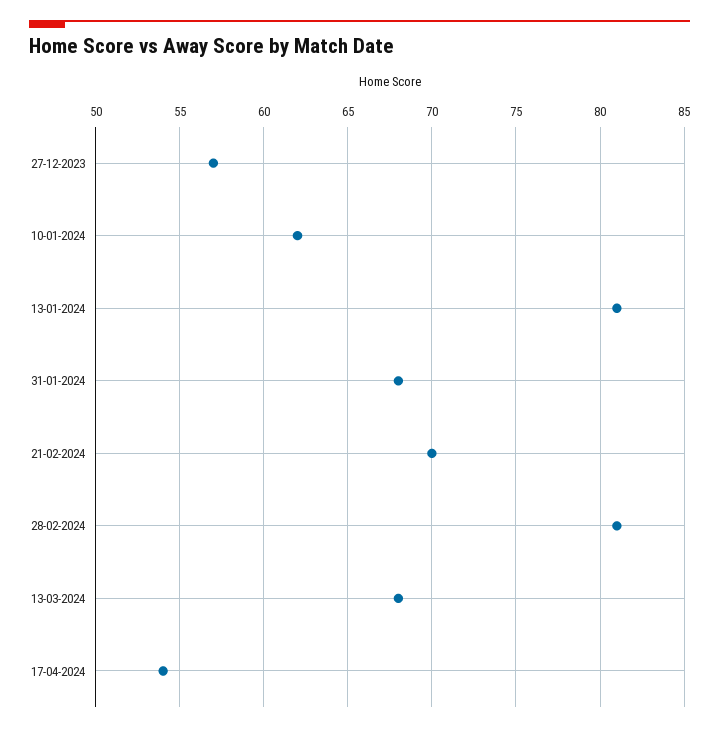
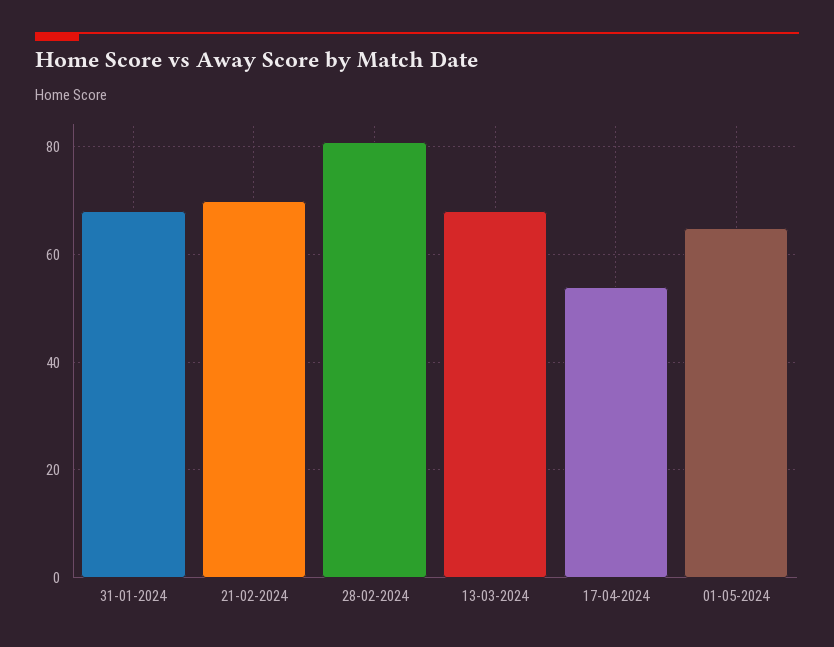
27-12-2023: 57 -> none
10-01-2024: 62 -> none
13-01-2024: 81 -> none
01-05-2024: none -> 65

